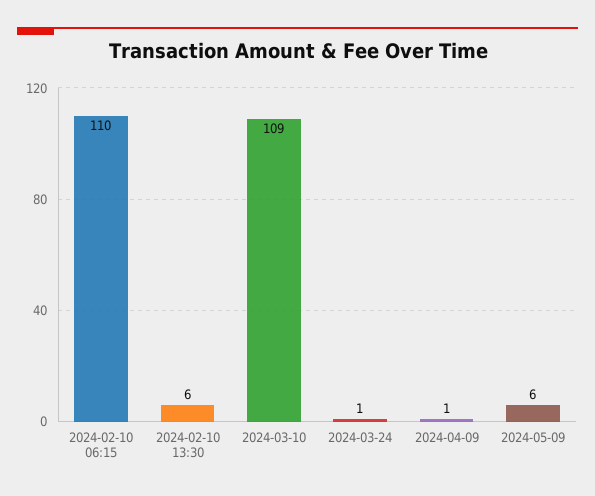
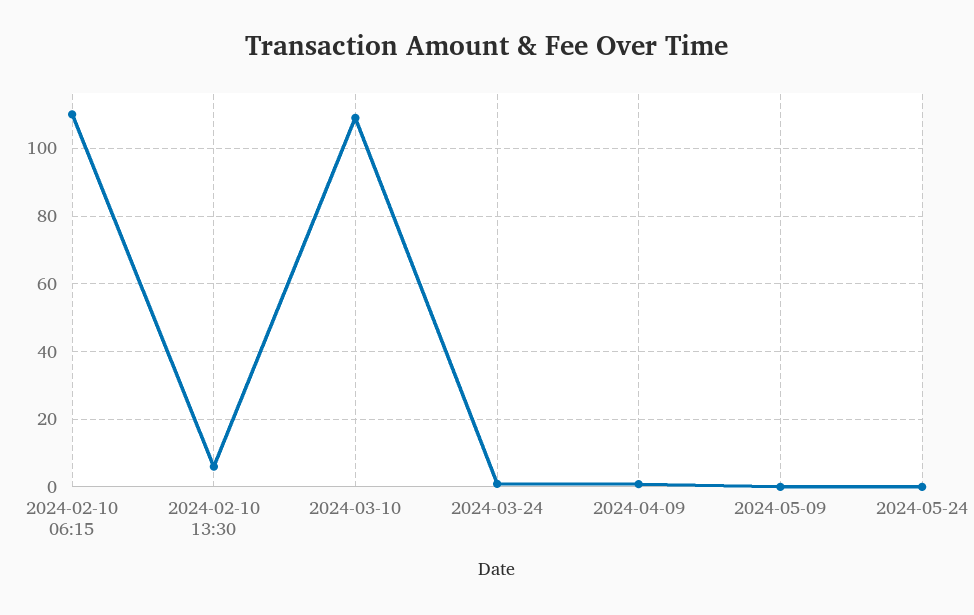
2024-05-09: 6 -> 0
2024-05-24: none -> 0

